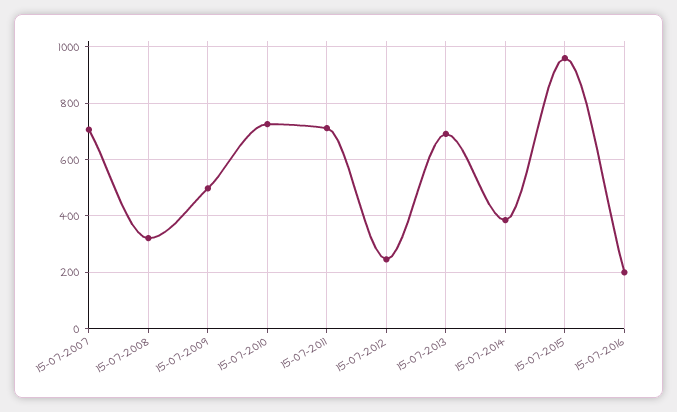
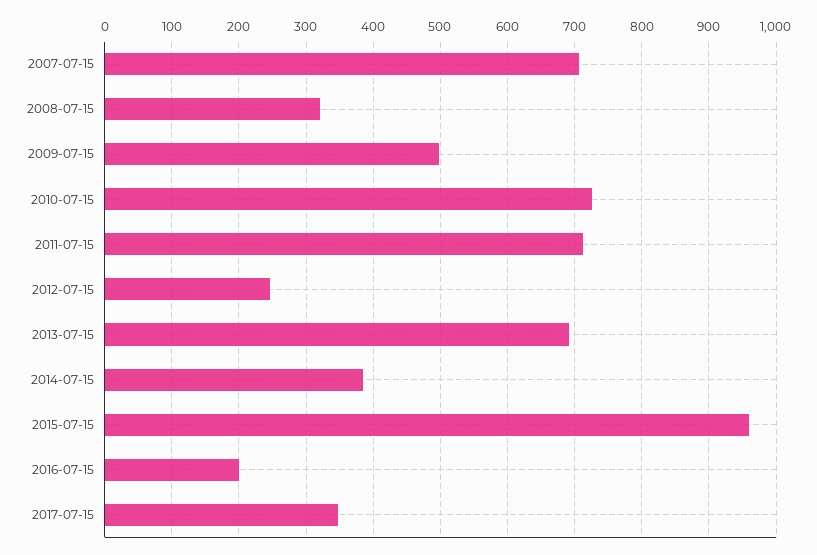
2017-07-15: none -> 350

